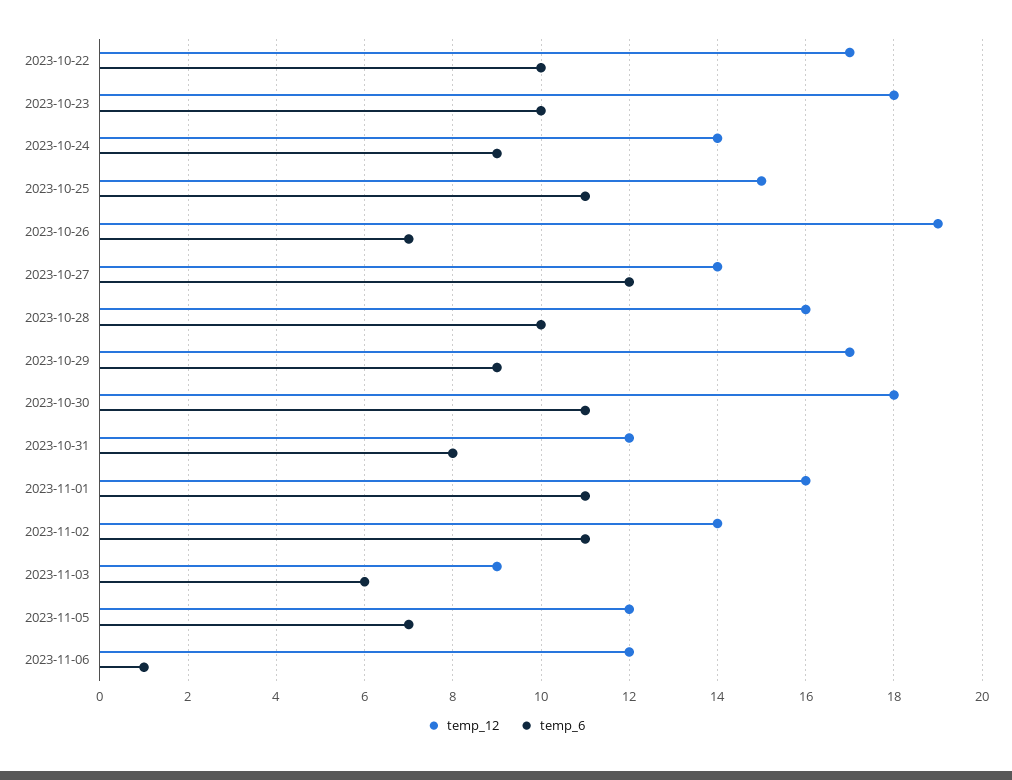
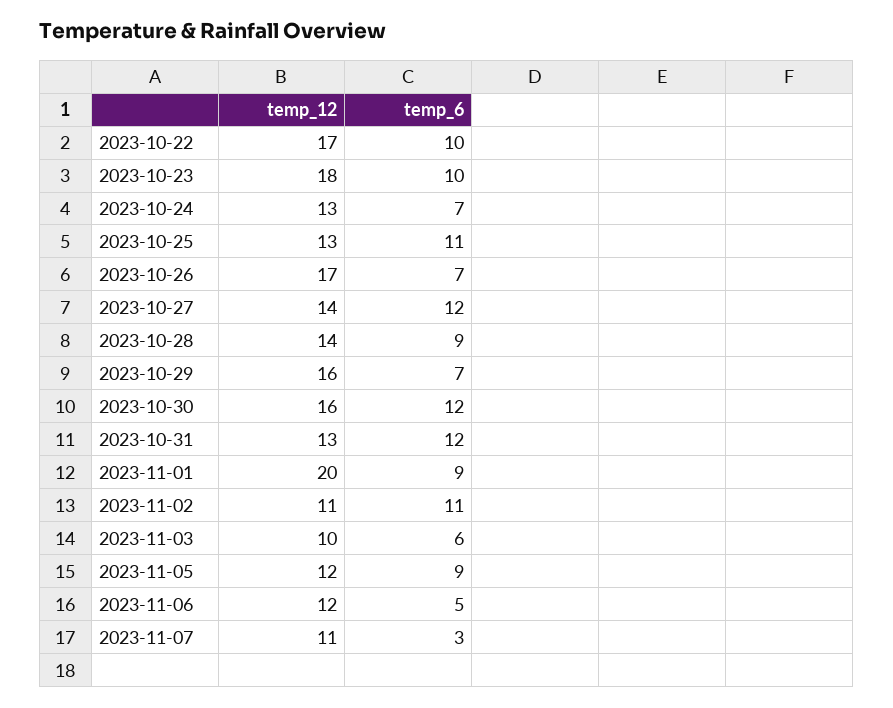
temp_12, 2023-10-24: 14 -> 13
temp_6, 2023-10-24: 9 -> 7
temp_12, 2023-10-25: 15 -> 13
temp_12, 2023-10-26: 19 -> 17
temp_12, 2023-10-28: 16 -> 14
temp_6, 2023-10-28: 10 -> 9
temp_12, 2023-10-29: 17 -> 16
temp_6, 2023-10-29: 9 -> 7
temp_12, 2023-10-30: 18 -> 16
temp_6, 2023-10-30: 11 -> 12
temp_12, 2023-10-31: 12 -> 13
temp_6, 2023-10-31: 8 -> 12
temp_12, 2023-11-01: 16 -> 20
temp_6, 2023-11-01: 11 -> 9
temp_12, 2023-11-02: 14 -> 11
temp_12, 2023-11-03: 9 -> 10
temp_6, 2023-11-05: 7 -> 9
temp_6, 2023-11-06: 1 -> 5
temp_12, 2023-11-07: none -> 11
temp_6, 2023-11-07: none -> 3

